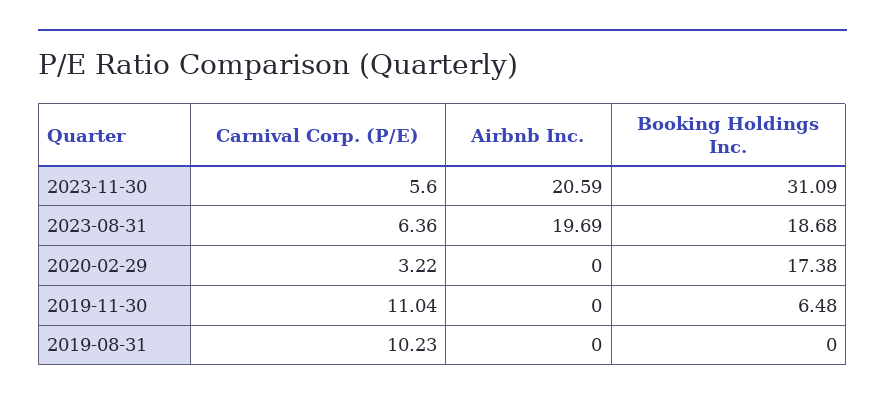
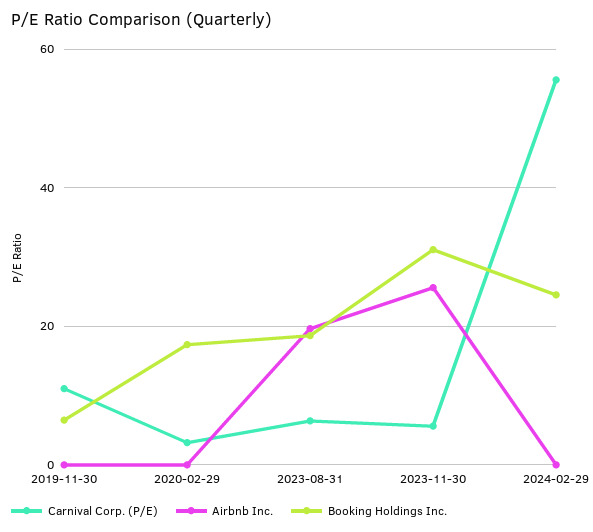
Airbnb Inc., 2023-11-30: 20.59 -> 26
Carnival Corp. (P/E), 2019-08-31: 10.23 -> none
Airbnb Inc., 2019-08-31: 0 -> none
Booking Holdings Inc., 2019-08-31: 0 -> none
Carnival Corp. (P/E), 2024-02-29: none -> 56
Airbnb Inc., 2024-02-29: none -> 0
Booking Holdings Inc., 2024-02-29: none -> 24

